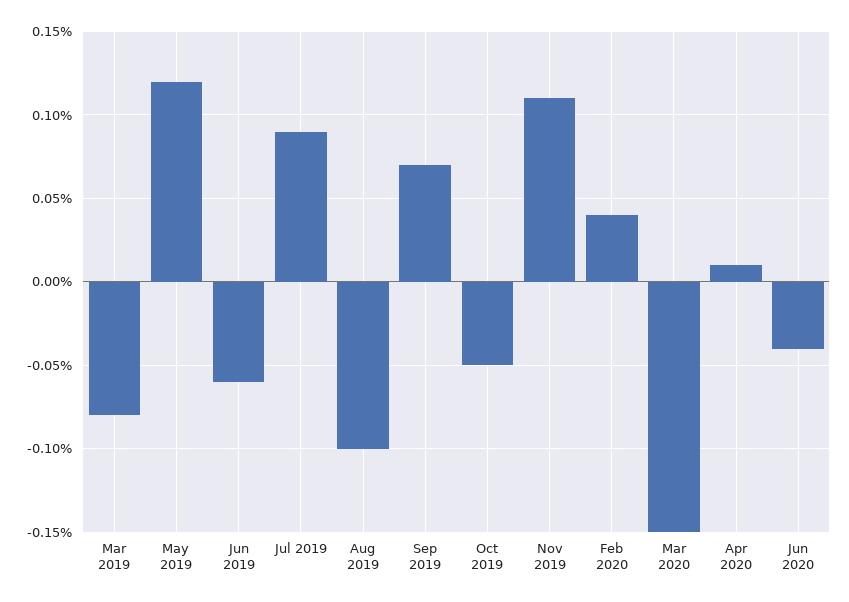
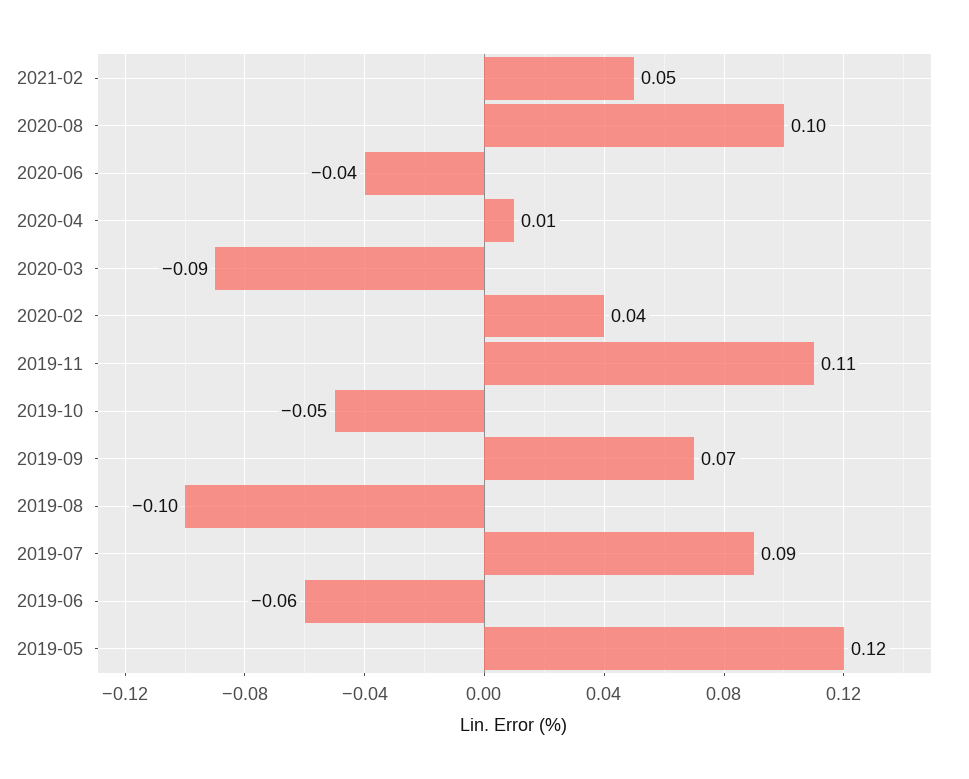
Mar 2019: -0.08 -> none
Mar 2020: -0.15 -> -0.09
2021-02: none -> 0.05
2020-08: none -> 0.1

